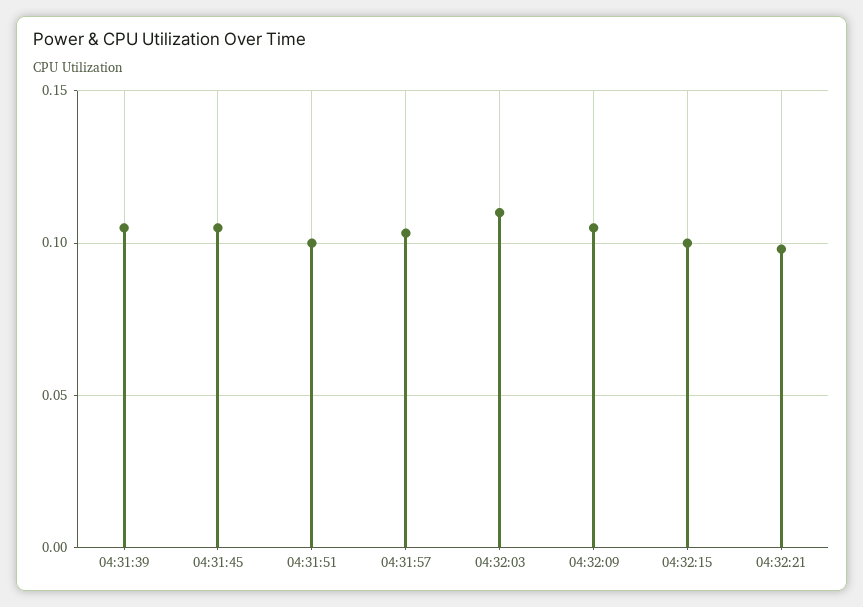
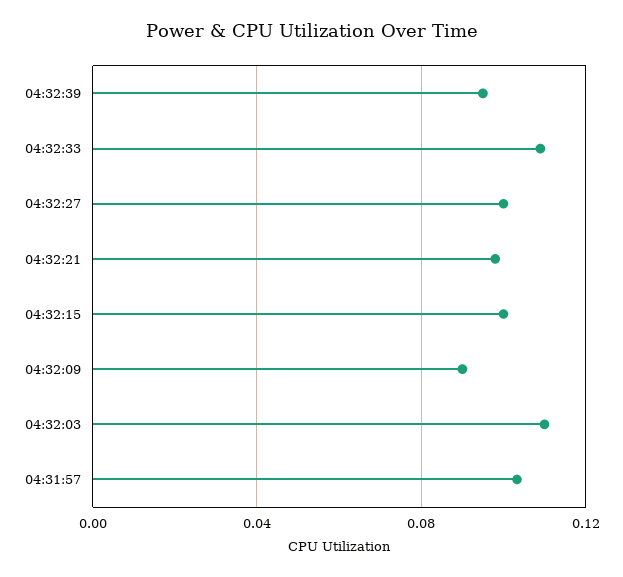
04:31:39: 0.105 -> none
04:31:45: 0.105 -> none
04:31:51: 0.1 -> none
04:32:09: 0.105 -> 0.09
04:32:39: none -> 0.095
04:32:33: none -> 0.11
04:32:27: none -> 0.1

